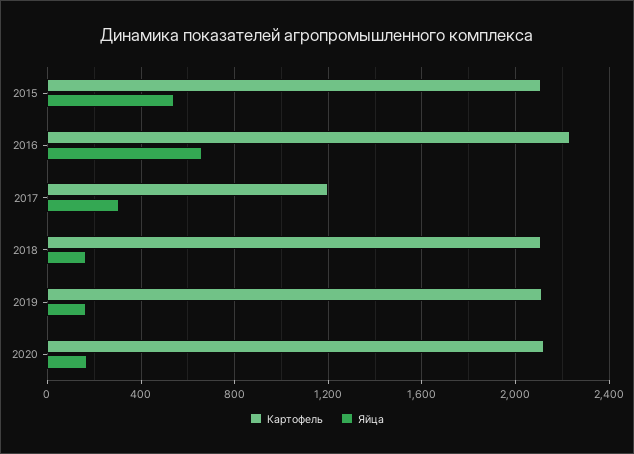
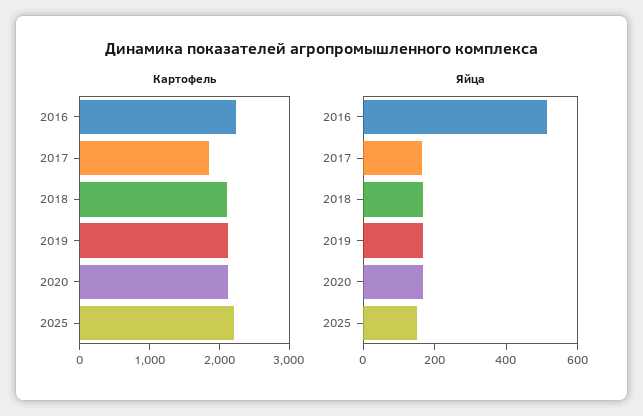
Картофель, 2015: 2100 -> none
Яйца, 2015: 550 -> none
Яйца, 2016: 650 -> 500
Картофель, 2017: 1200 -> 1800
Яйца, 2017: 300 -> 150
Картофель, 2025: none -> 2200
Яйца, 2025: none -> 150

